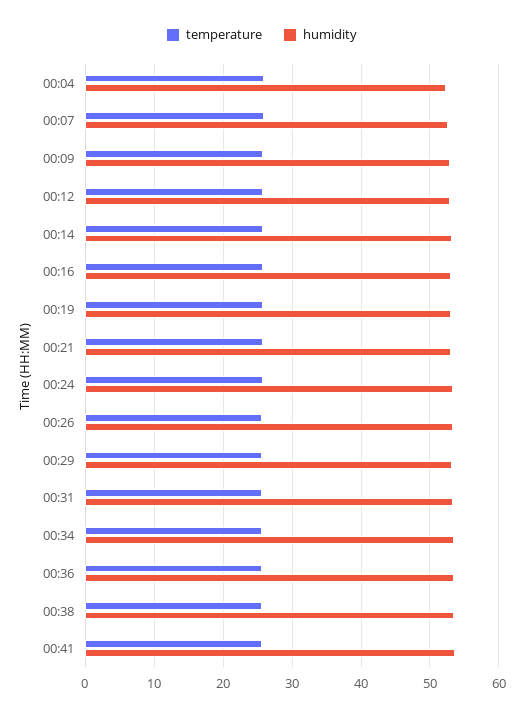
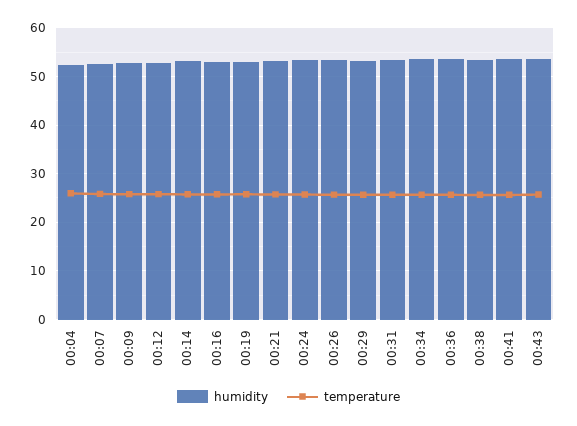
humidity, 00:43: none -> 54
temperature, 00:43: none -> 26

